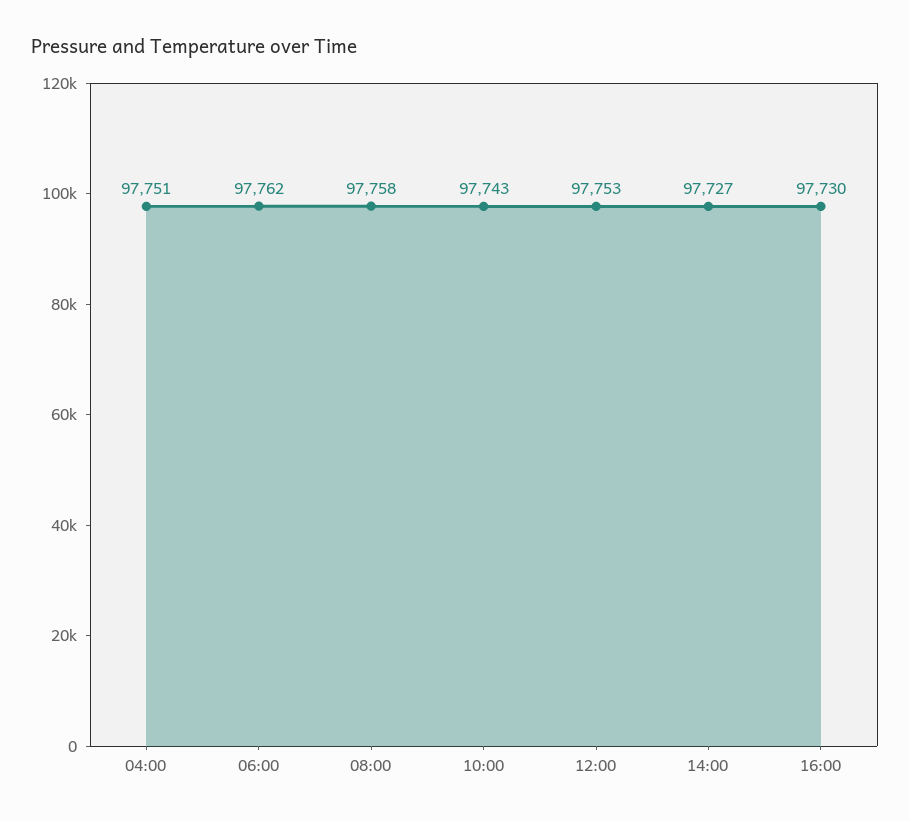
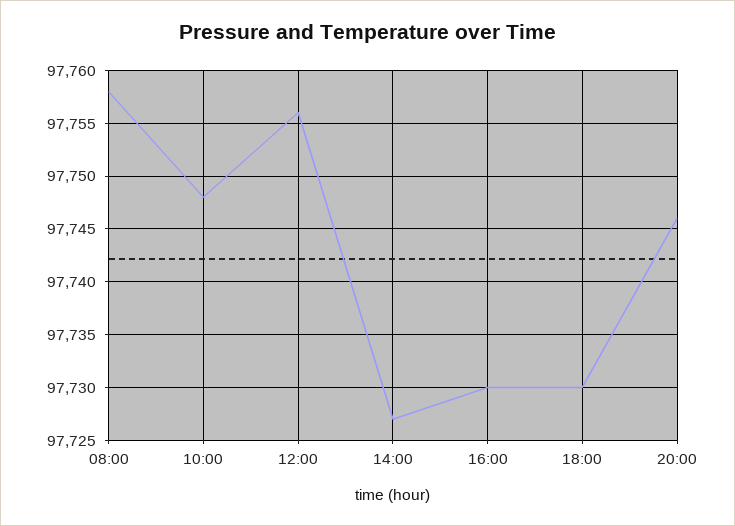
04:00: 97751 -> none
06:00: 97762 -> none
10:00: 97743 -> 97748
12:00: 97753 -> 97756
18:00: none -> 97730
20:00: none -> 97746

